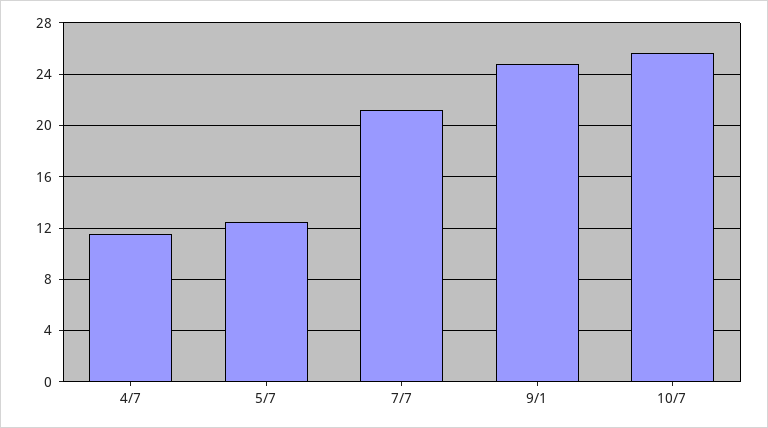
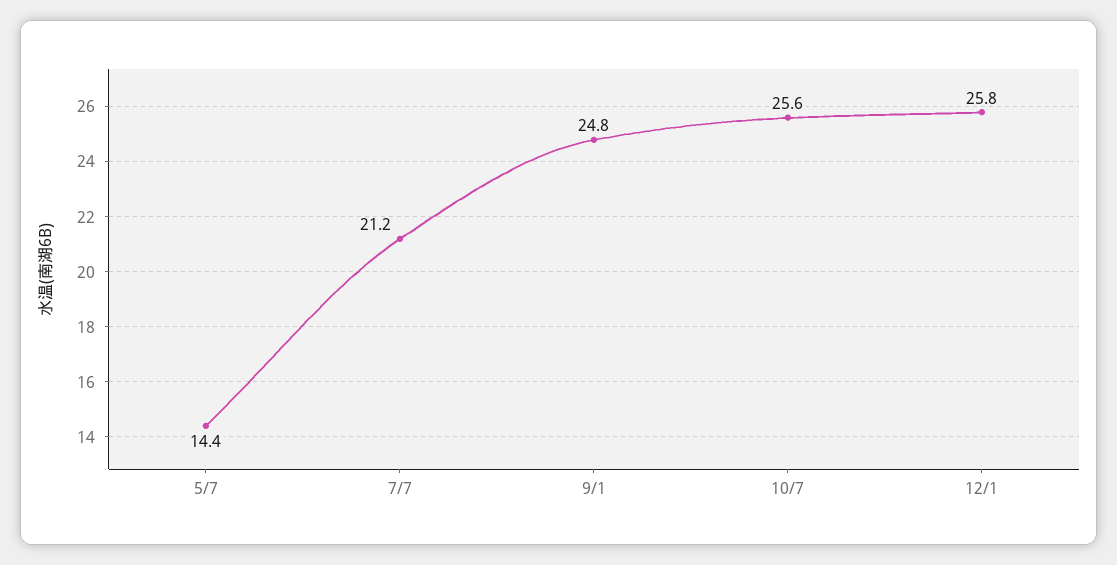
4/7: 11.5 -> none
5/7: 12.5 -> 14.4
12/1: none -> 25.8

